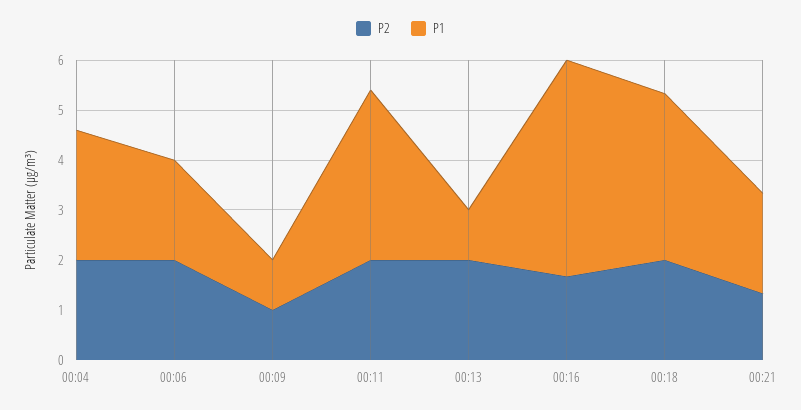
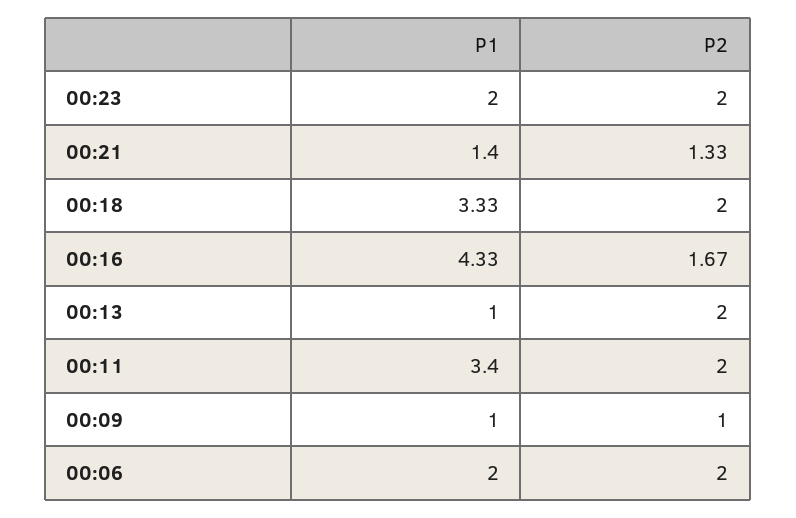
P2, 00:04: 2 -> none
P1, 00:04: 2.6 -> none
P1, 00:21: 2 -> 1.4
P1, 00:23: none -> 2
P2, 00:23: none -> 2

